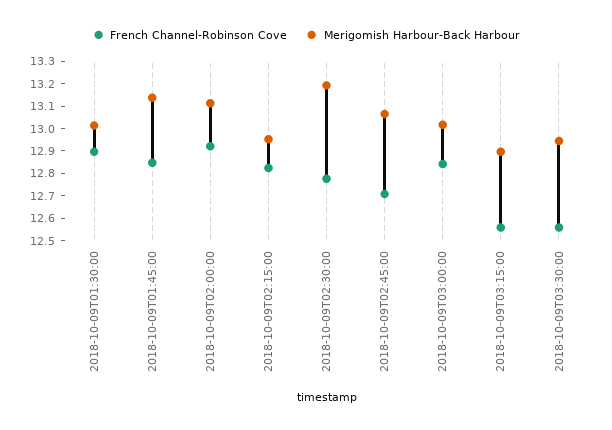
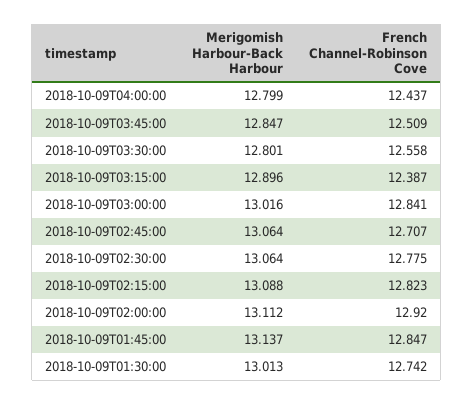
French Channel-Robinson Cove, 2018-10-09T01:30:00: 12.9 -> 12.742
Merigomish Harbour-Back Harbour, 2018-10-09T02:15:00: 12.95 -> 13.088
Merigomish Harbour-Back Harbour, 2018-10-09T02:30:00: 13.2 -> 13.064
French Channel-Robinson Cove, 2018-10-09T03:15:00: 12.55 -> 12.387
Merigomish Harbour-Back Harbour, 2018-10-09T03:30:00: 12.95 -> 12.801
Merigomish Harbour-Back Harbour, 2018-10-09T04:00:00: none -> 12.799
French Channel-Robinson Cove, 2018-10-09T04:00:00: none -> 12.437
Merigomish Harbour-Back Harbour, 2018-10-09T03:45:00: none -> 12.847
French Channel-Robinson Cove, 2018-10-09T03:45:00: none -> 12.509

